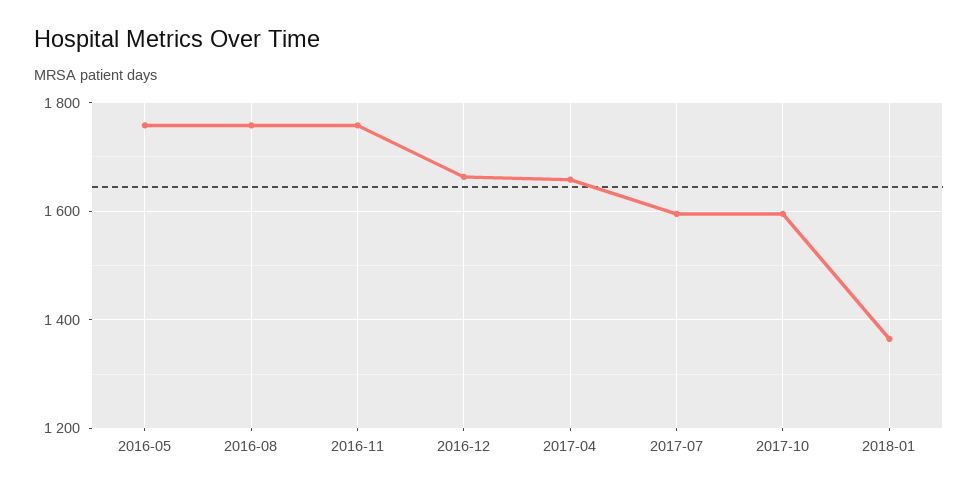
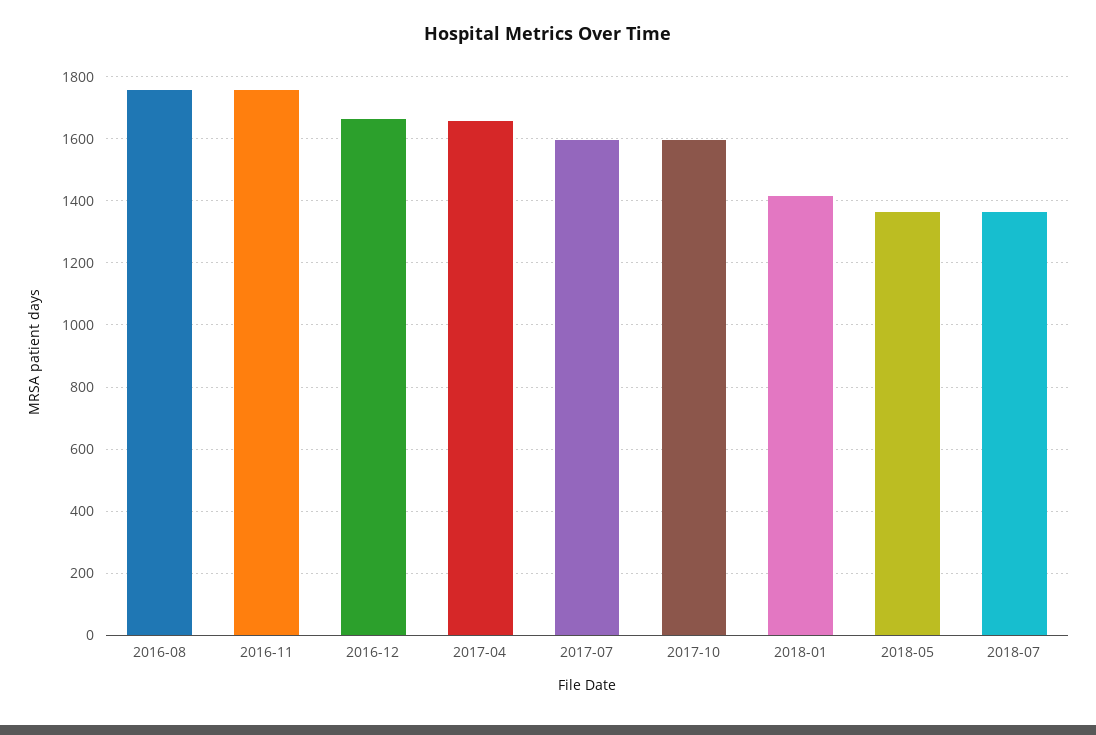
2016-05: 1760 -> none
2018-01: 1360 -> 1420
2018-05: none -> 1360
2018-07: none -> 1360

